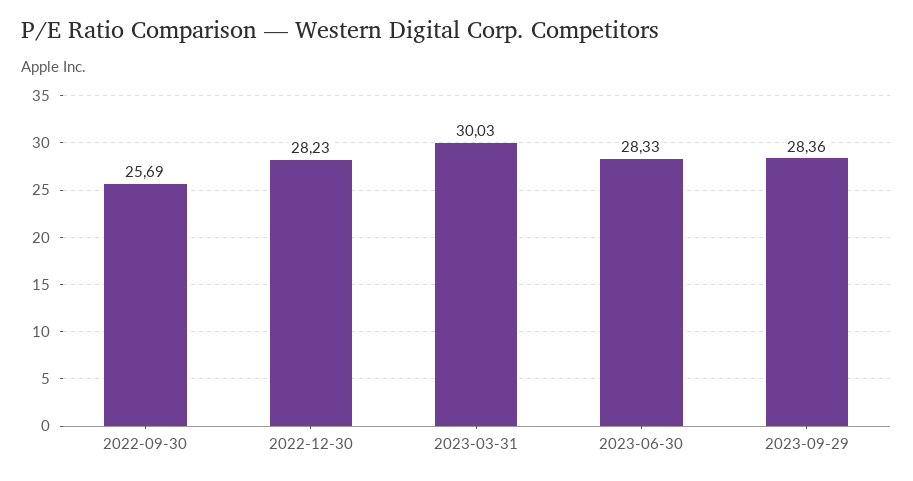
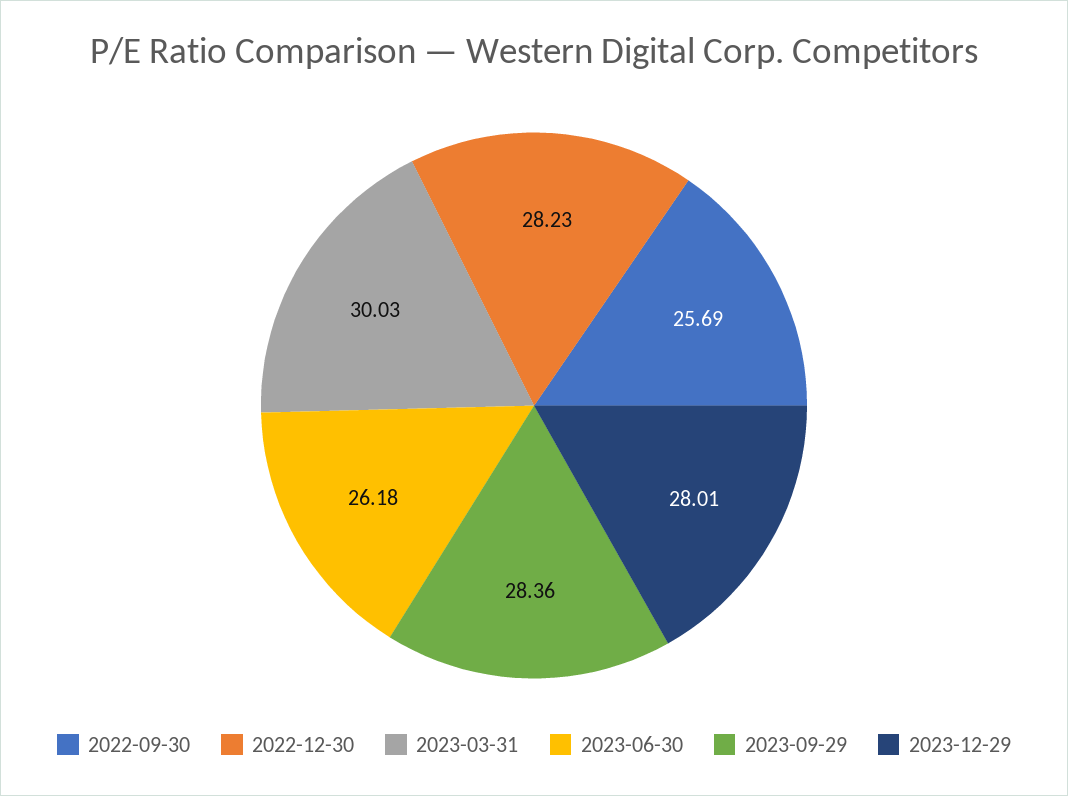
2023-06-30: 28.33 -> 26.18
2023-12-29: none -> 28.01

